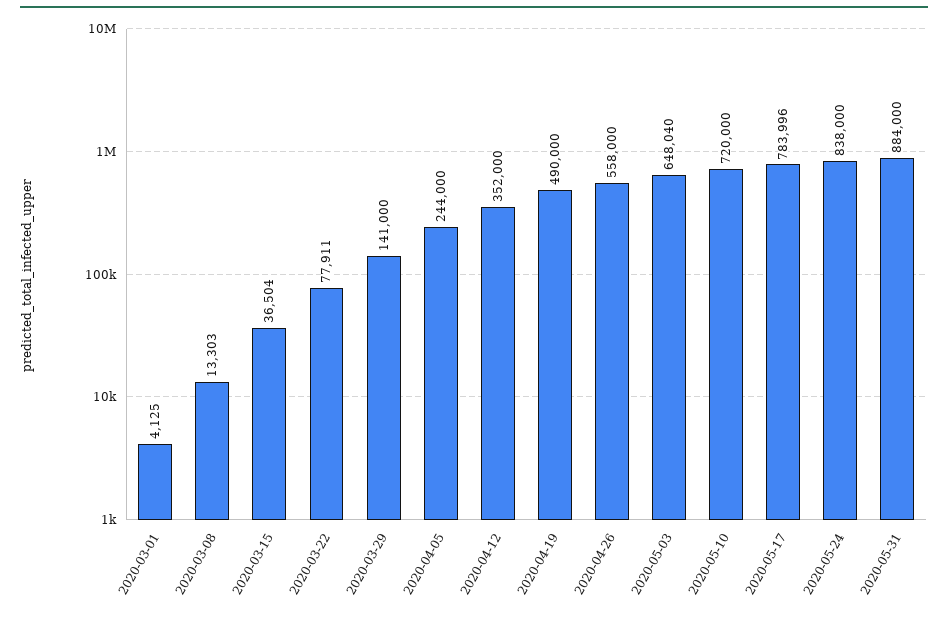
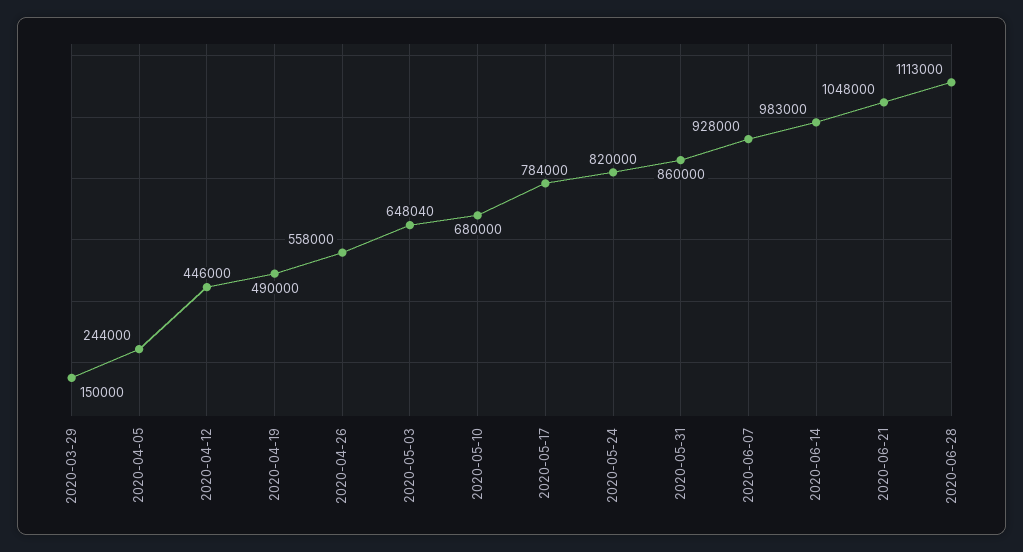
2020-03-01: 4125 -> none
2020-03-08: 13303 -> none
2020-03-15: 36504 -> none
2020-03-22: 77911 -> none
2020-03-29: 141000 -> 150000
2020-04-12: 352000 -> 446000
2020-05-10: 720000 -> 680000
2020-05-17: 783996 -> 784000
2020-05-24: 838000 -> 820000
2020-05-31: 884000 -> 860000
2020-06-07: none -> 928000
2020-06-14: none -> 983000
2020-06-21: none -> 1048000
2020-06-28: none -> 1113000

